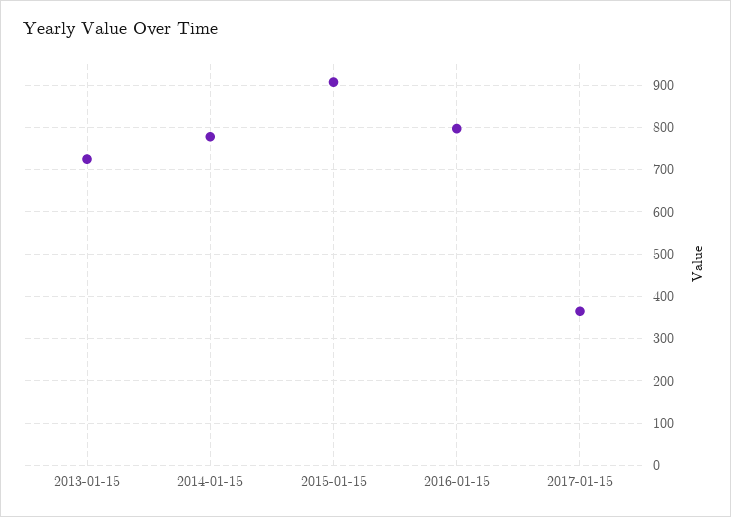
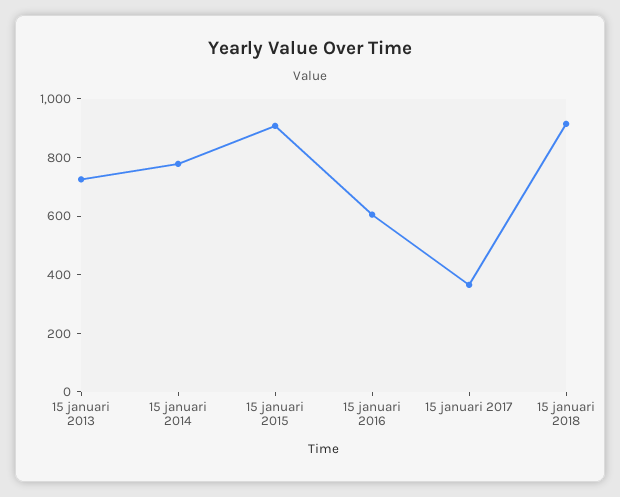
2016-01-15: 800 -> 600
15 januari 2018: none -> 900

